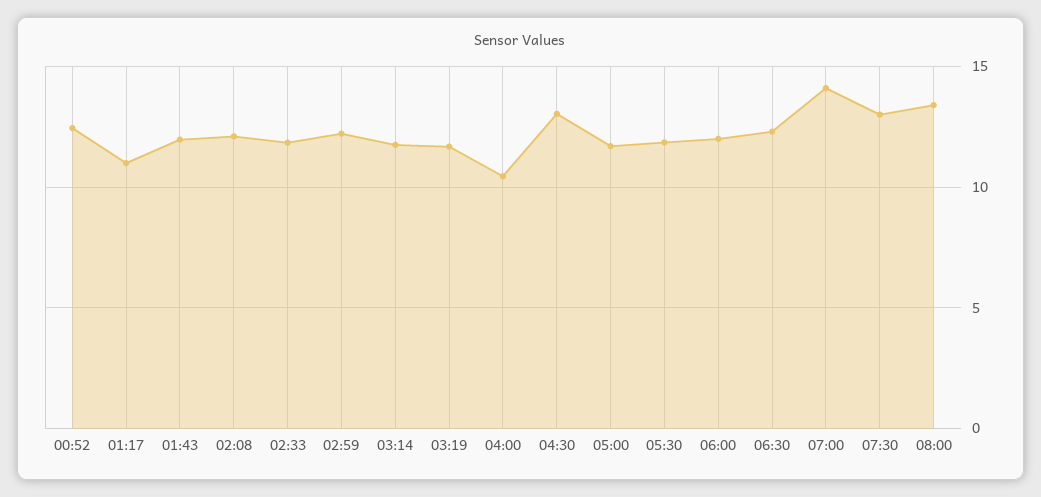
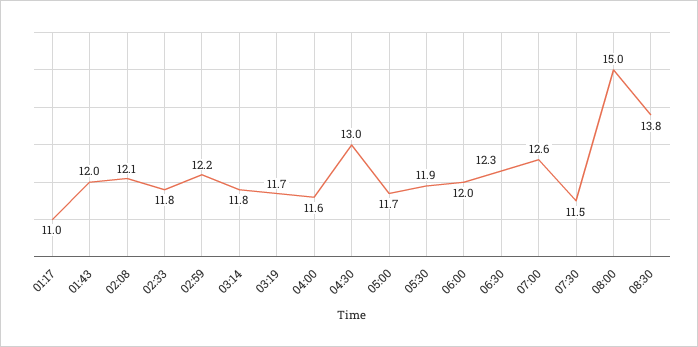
00:52: 12.5 -> none
04:00: 10.5 -> 11.6
07:00: 14 -> 12.6
07:30: 13 -> 11.5
08:00: 13.5 -> 15
08:30: none -> 13.8

